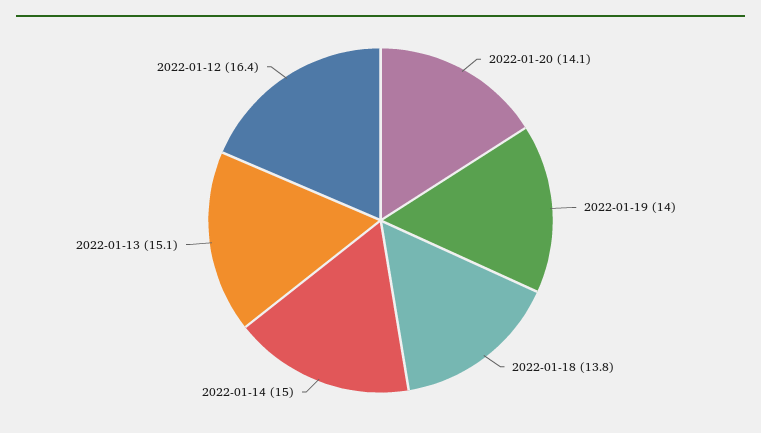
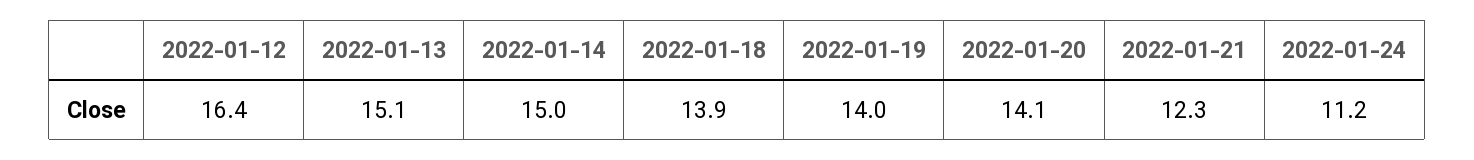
2022-01-18: 13.8 -> 13.9
2022-01-21: none -> 12.3
2022-01-24: none -> 11.2

